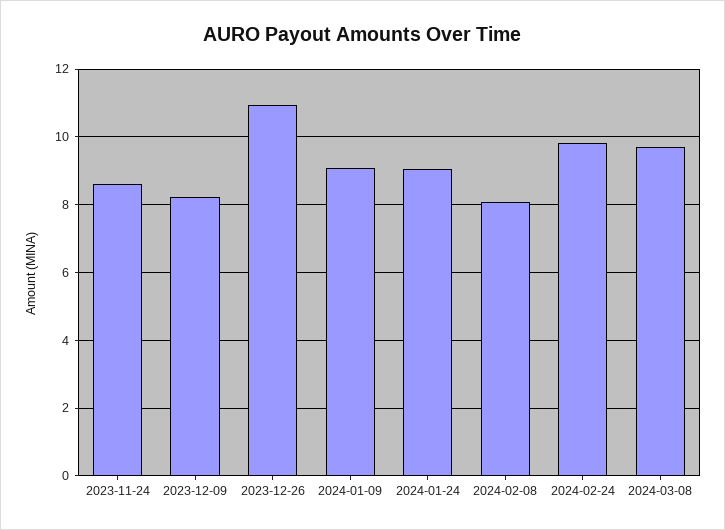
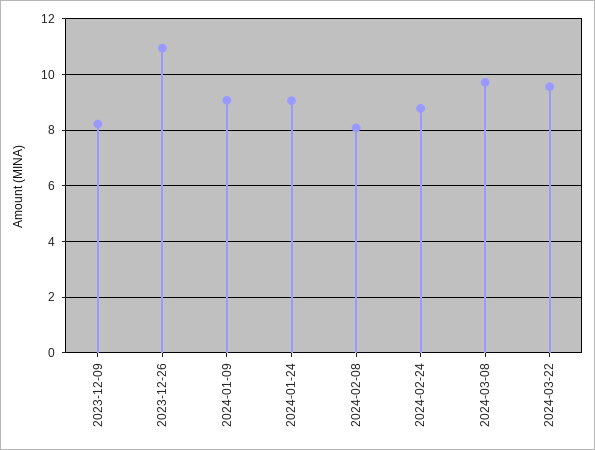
2023-11-24: 8.6 -> none
2024-02-24: 9.8 -> 8.75
2024-03-22: none -> 9.5

